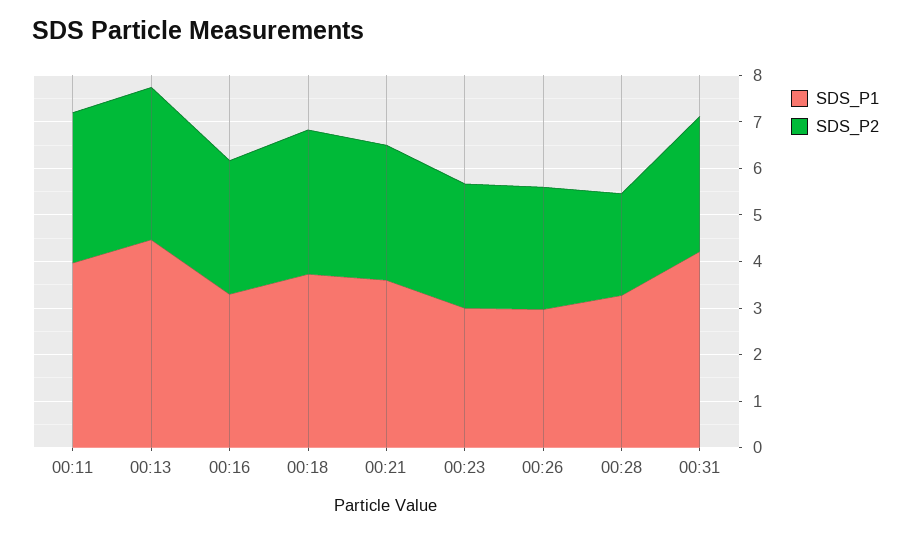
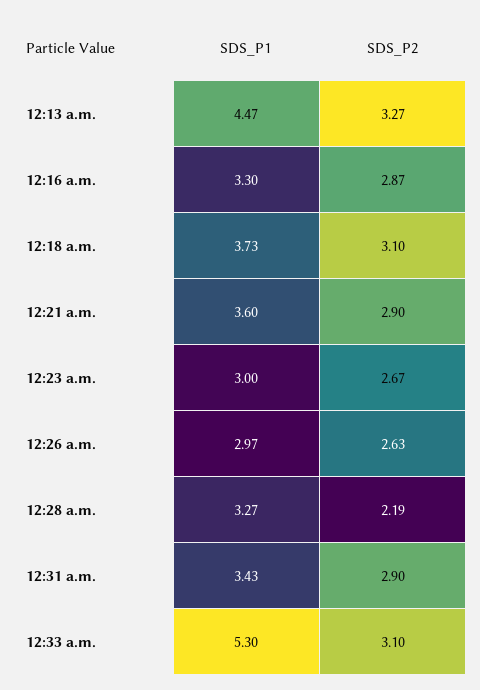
SDS_P1, 00:11: 4 -> none
SDS_P2, 00:11: 3.2 -> none
SDS_P1, 00:31: 4.2 -> 3.43
SDS_P1, 12:33 a.m.: none -> 5.3
SDS_P2, 12:33 a.m.: none -> 3.1

